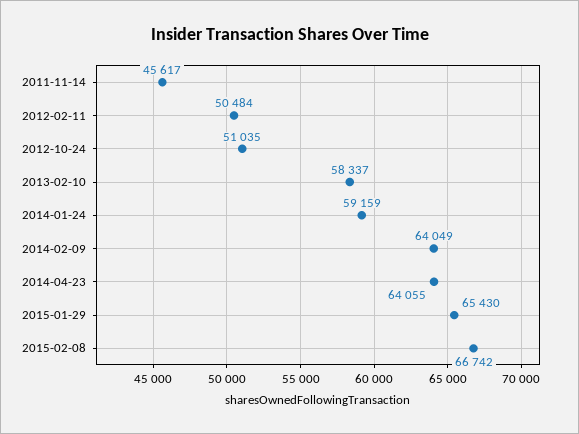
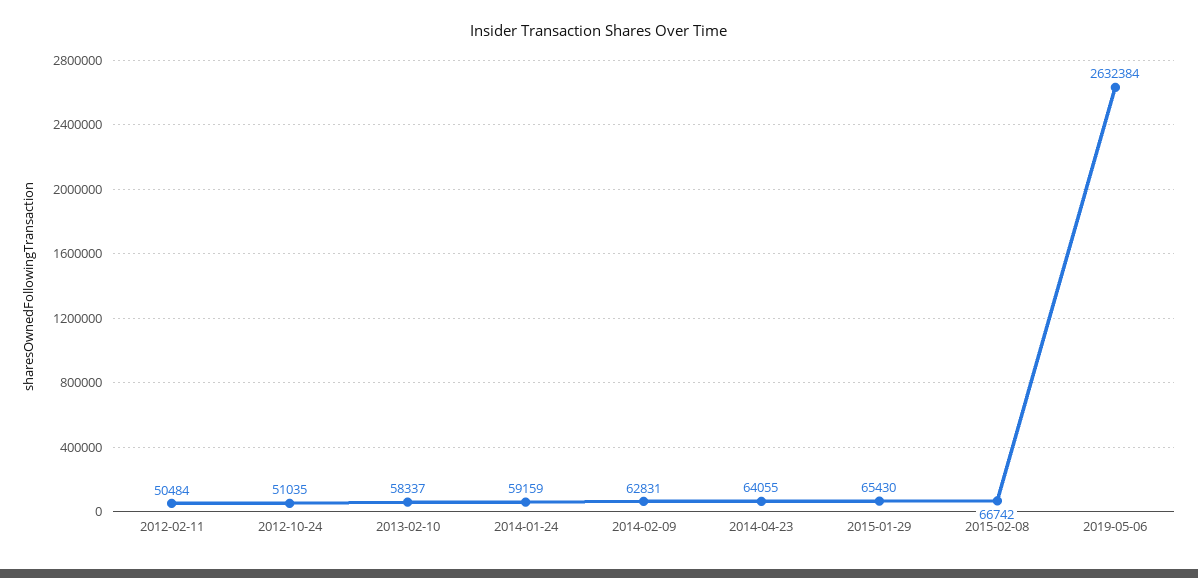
2011-11-14: 45617 -> none
2014-02-09: 64049 -> 62831
2019-05-06: none -> 2632384

